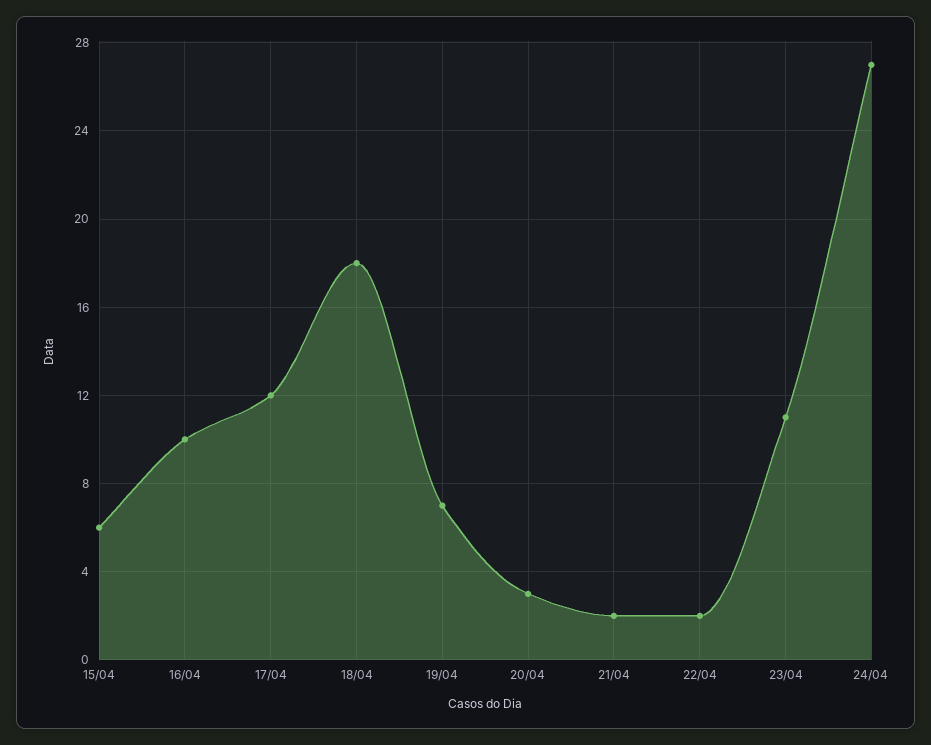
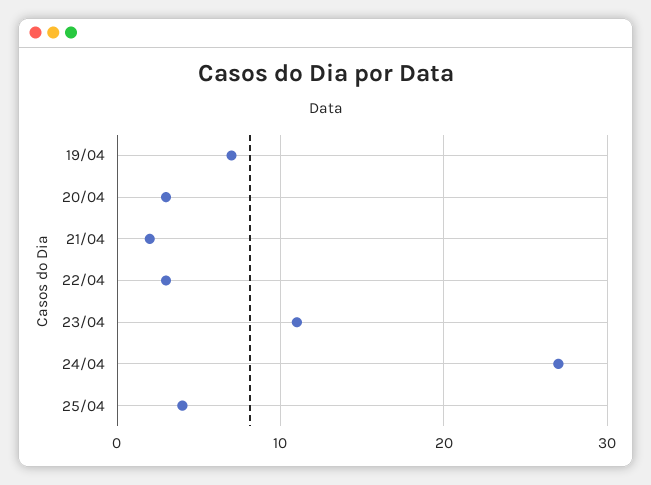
15/04: 6 -> none
16/04: 10 -> none
17/04: 12 -> none
18/04: 18 -> none
22/04: 2 -> 3
25/04: none -> 4

